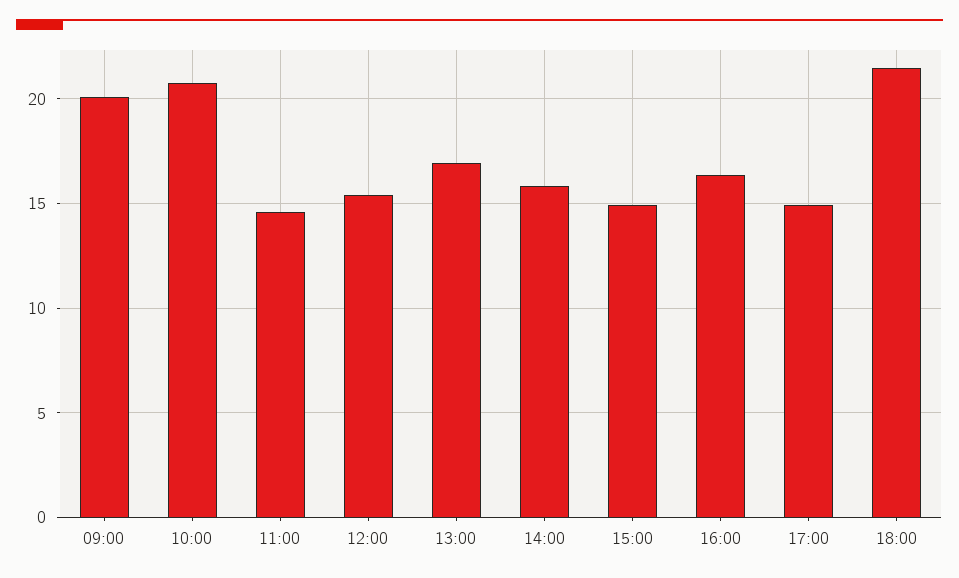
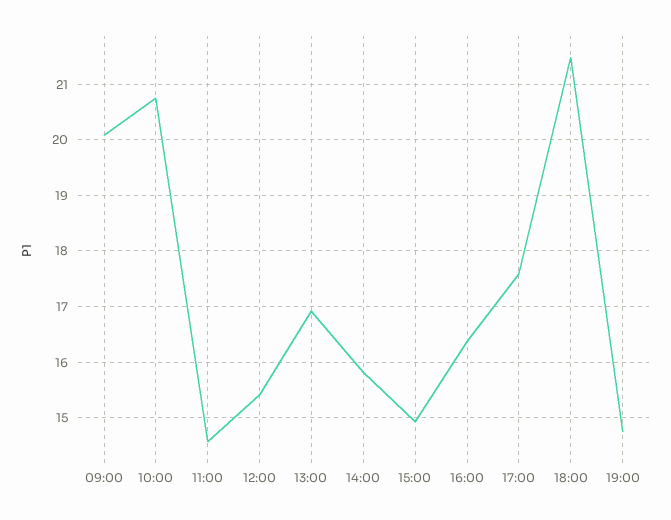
17:00: 15 -> 17.6
19:00: none -> 14.8

